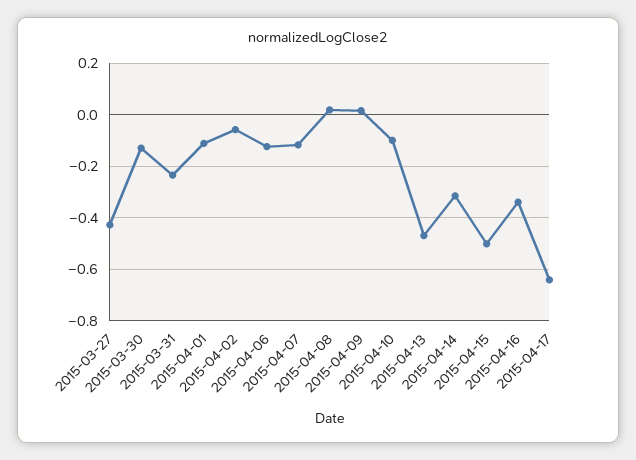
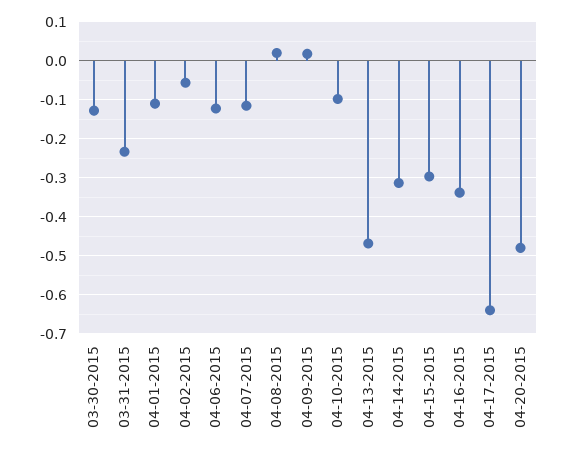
2015-03-27: -0.425 -> none
2015-04-15: -0.5 -> -0.3
04-20-2015: none -> -0.48

